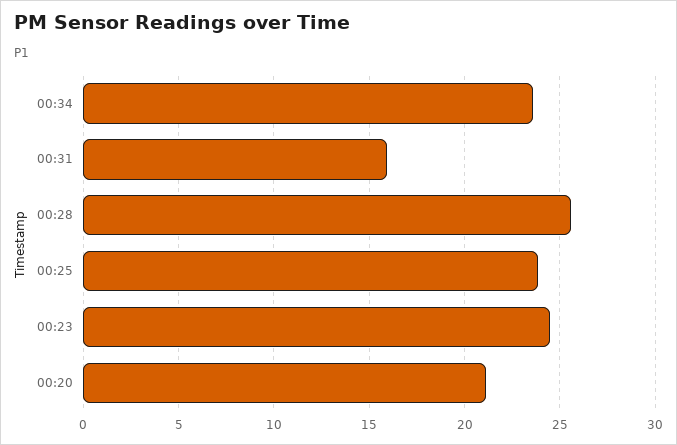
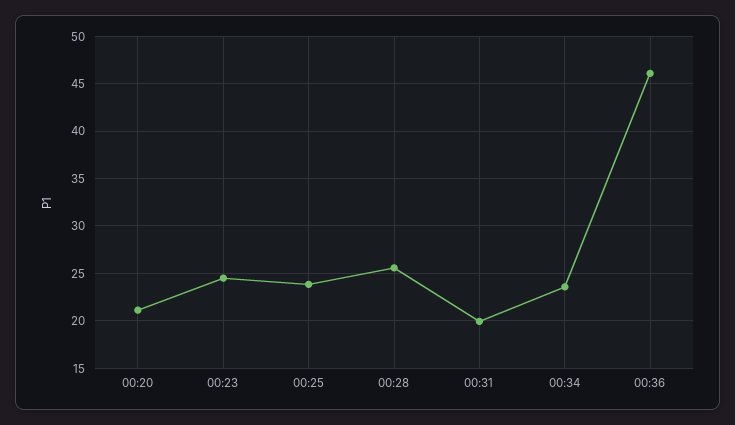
00:31: 16 -> 20
00:36: none -> 46

